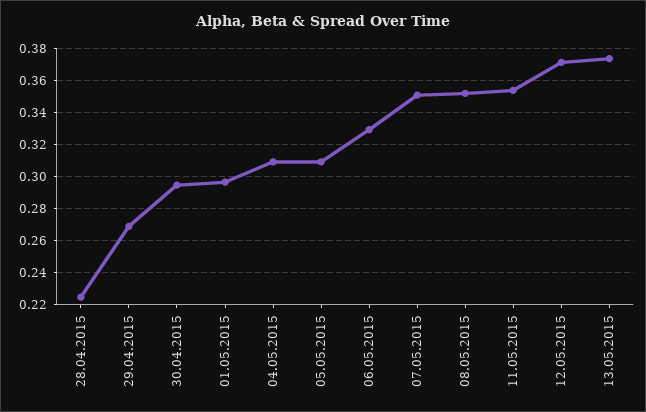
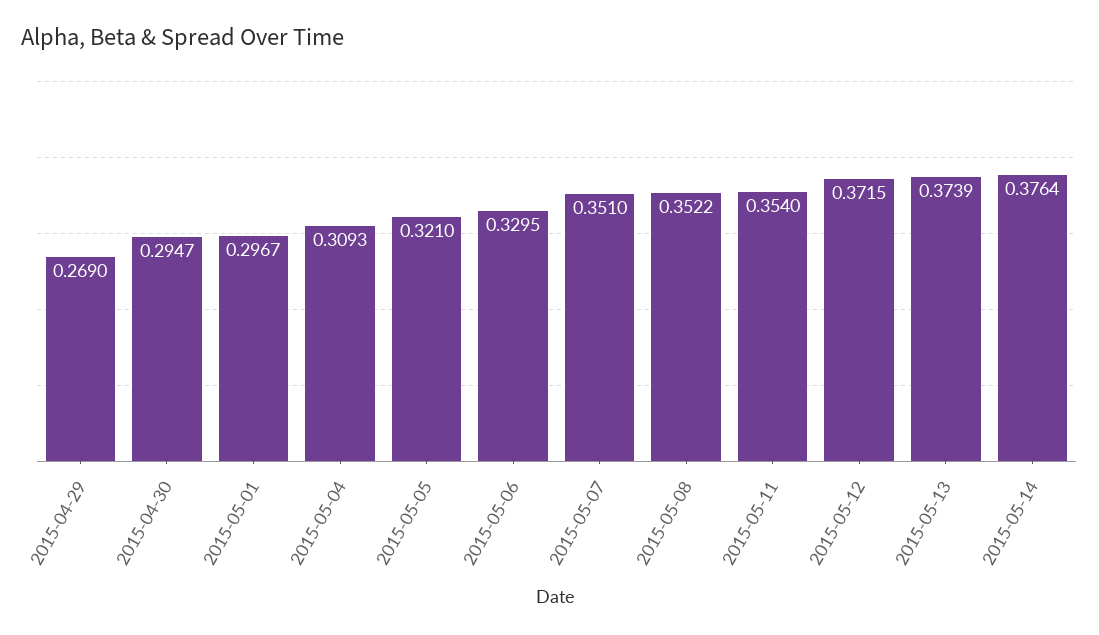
28.04.2015: 0.225 -> none
05.05.2015: 0.31 -> 0.321
2015-05-14: none -> 0.3764

